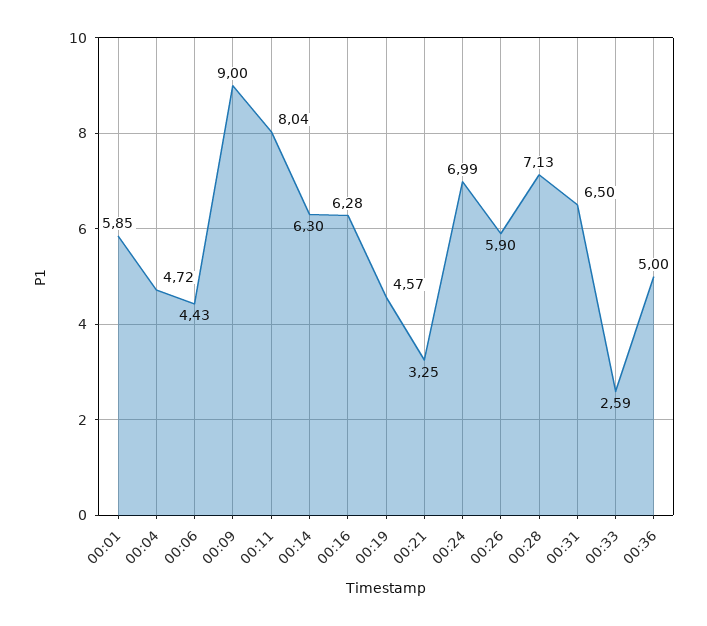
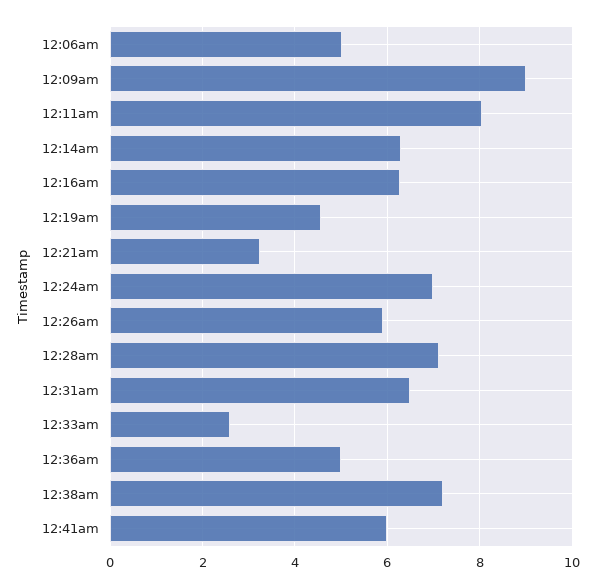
00:01: 5.85 -> none
00:04: 4.72 -> none
00:06: 4.43 -> 5
12:38am: none -> 7.2
12:41am: none -> 6

